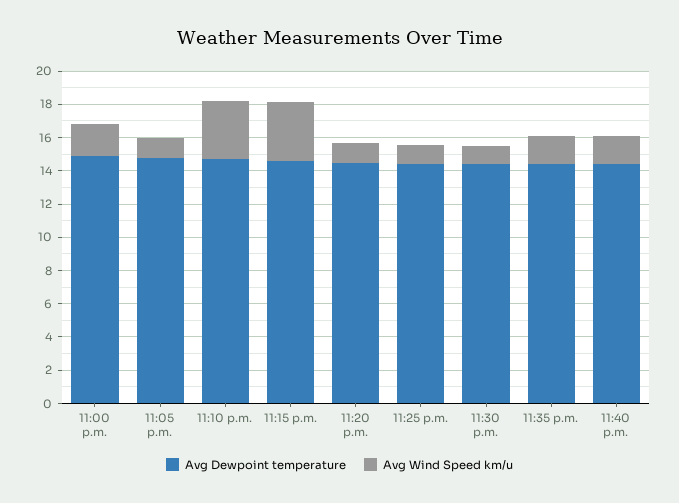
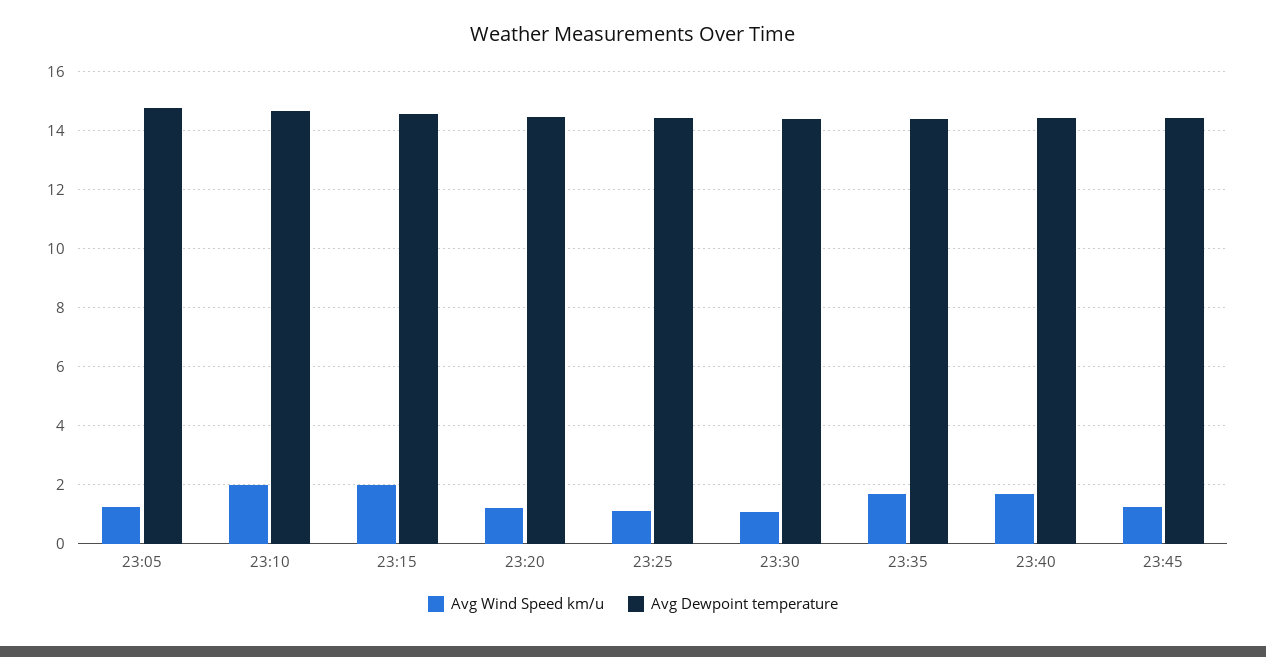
Avg Dewpoint temperature, 11:00 p.m.: 15 -> none
Avg Wind Speed km/u, 11:00 p.m.: 2 -> none
Avg Wind Speed km/u, 11:10 p.m.: 3.5 -> 2
Avg Wind Speed km/u, 11:15 p.m.: 3.5 -> 2
Avg Wind Speed km/u, 23:45: none -> 1.25
Avg Dewpoint temperature, 23:45: none -> 14.5

